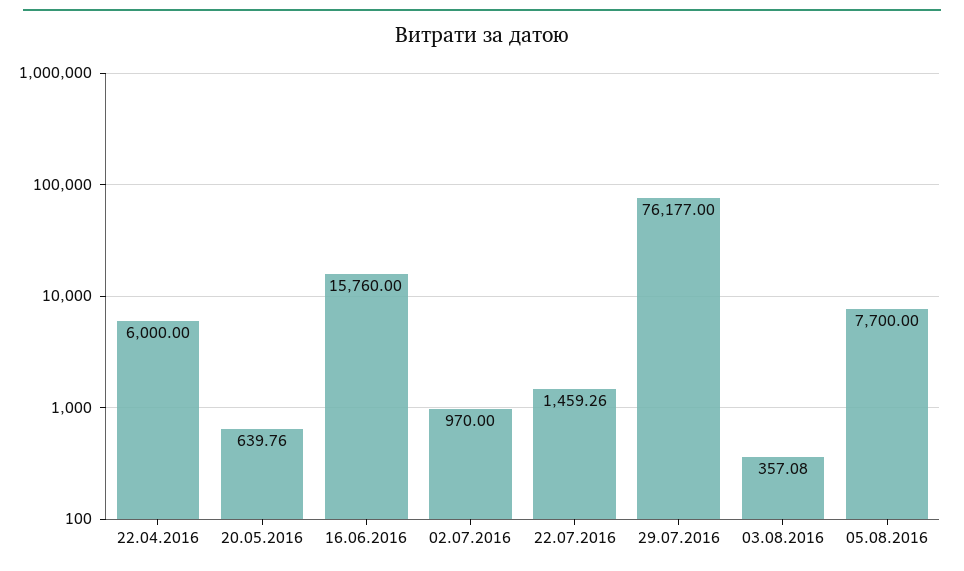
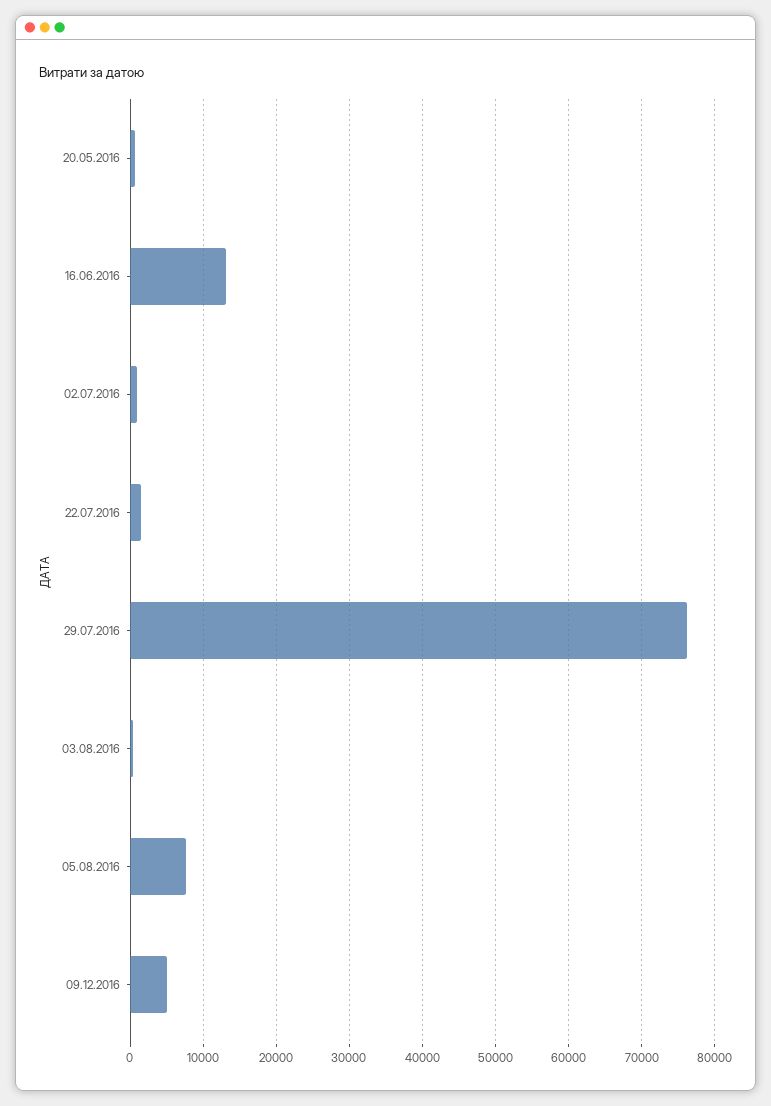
22.04.2016: 6000 -> none
16.06.2016: 15760 -> 13000
09.12.2016: none -> 5000

